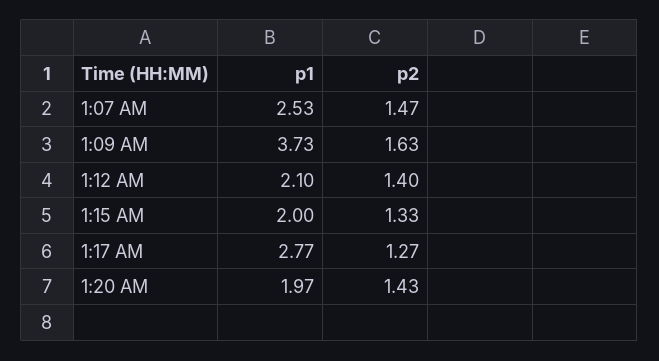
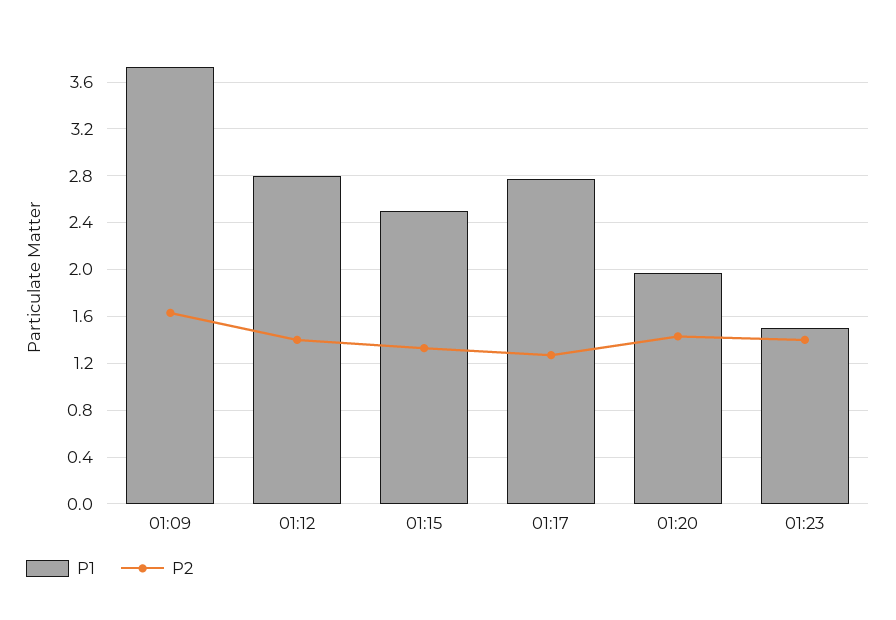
p1, 1:07 AM: 2.53 -> none
p2, 1:07 AM: 1.47 -> none
p1, 1:12 AM: 2.1 -> 2.8
p1, 1:15 AM: 2 -> 2.5
p1, 01:23: none -> 1.5
p2, 01:23: none -> 1.4

